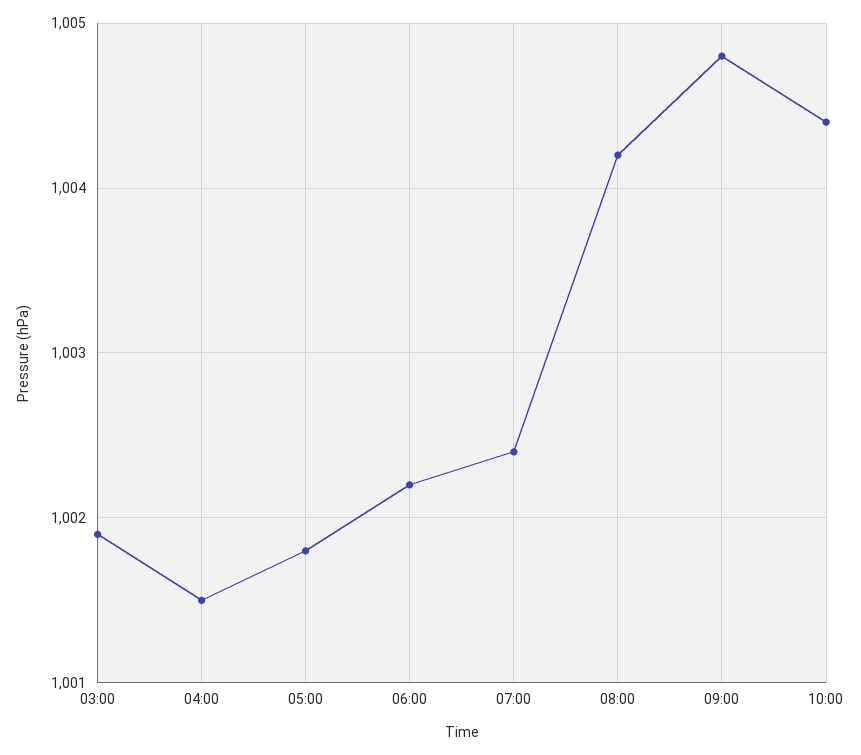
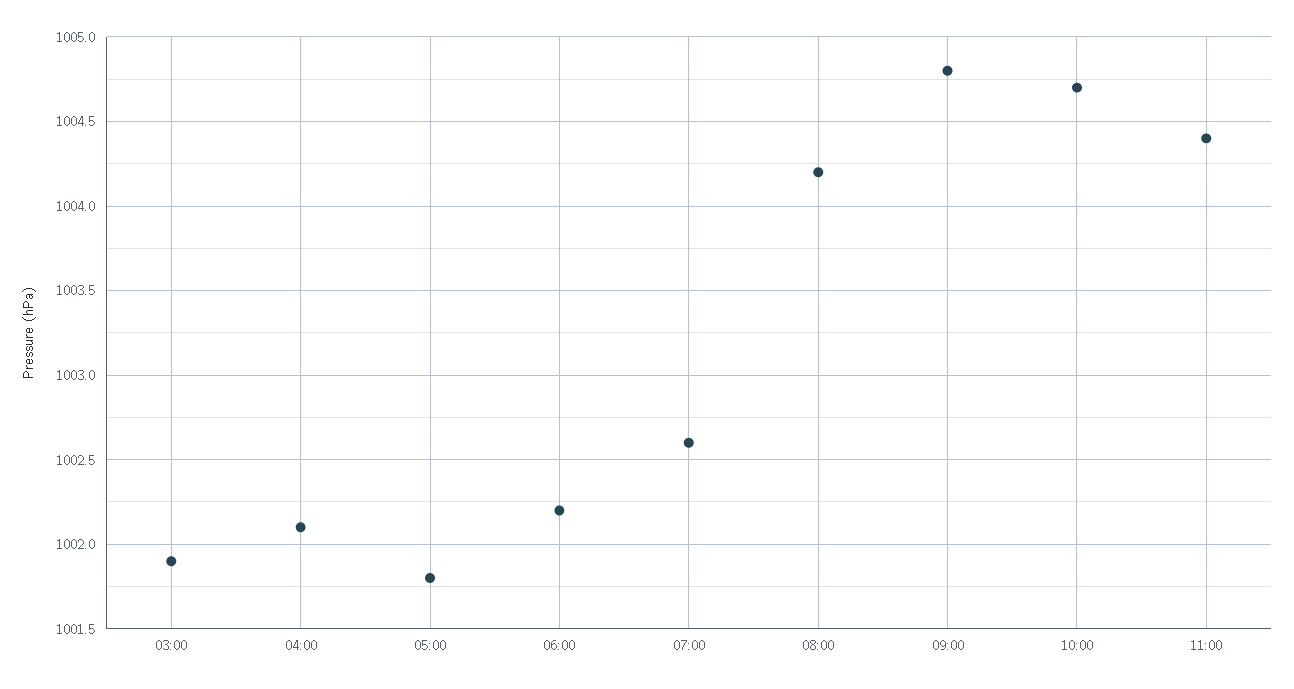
04:00: 1001.5 -> 1002.1
07:00: 1002.4 -> 1002.6
10:00: 1004.4 -> 1004.7
11:00: none -> 1004.4

